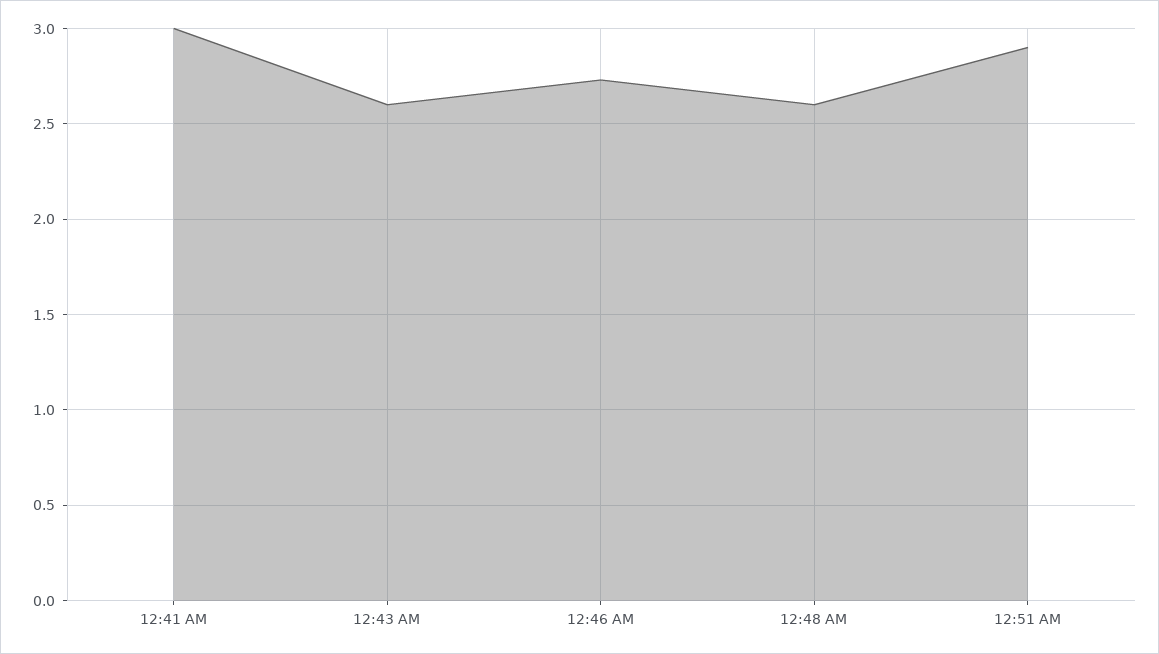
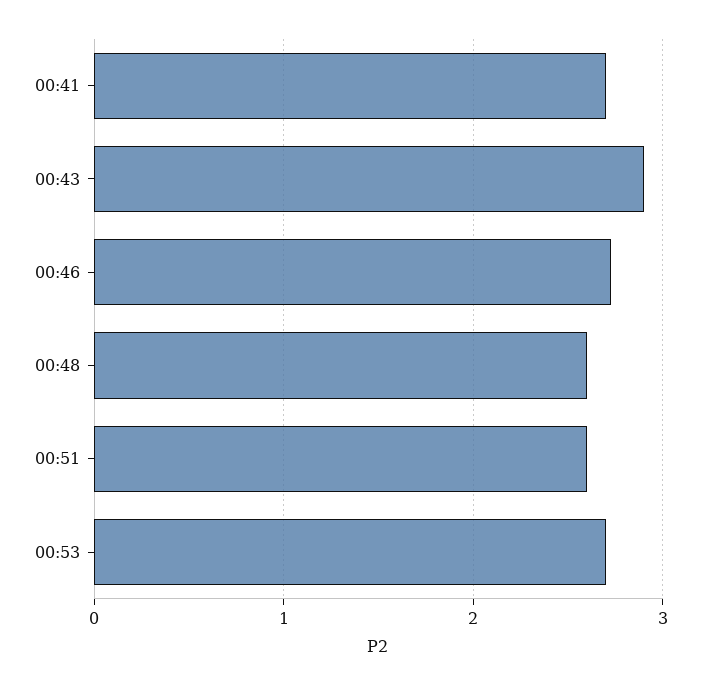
12:41 AM: 3 -> 2.7
12:43 AM: 2.6 -> 2.9
12:51 AM: 2.9 -> 2.6
00:53: none -> 2.7

